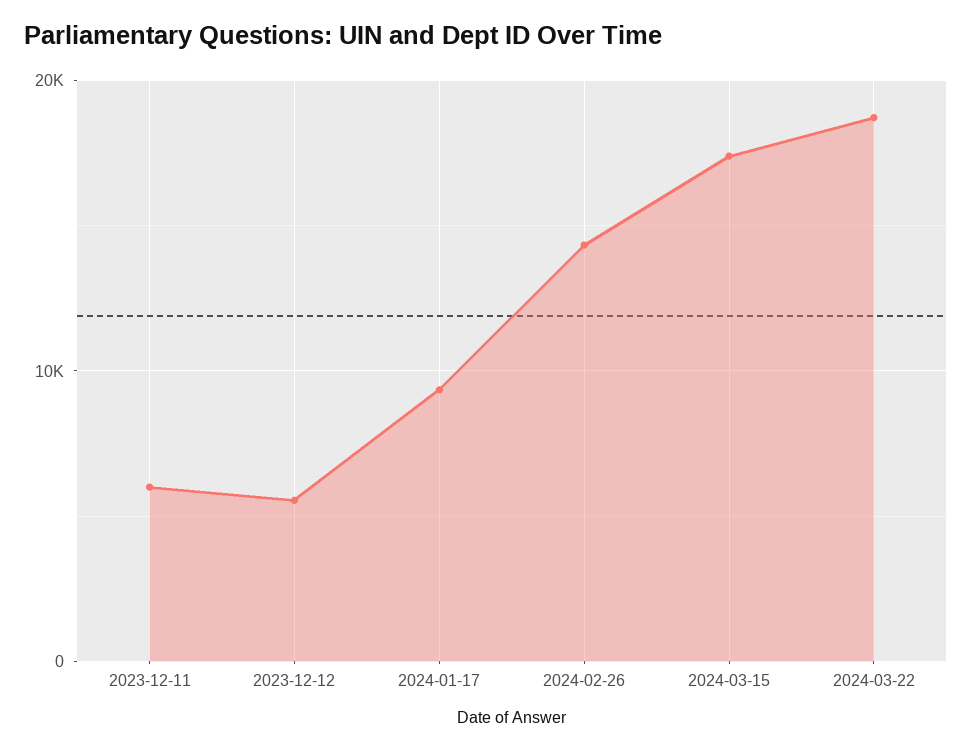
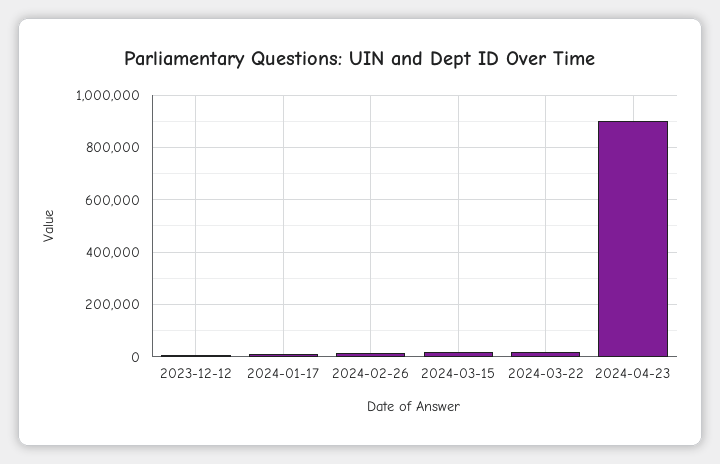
2023-12-11: 6000 -> none
2024-04-23: none -> 900000

